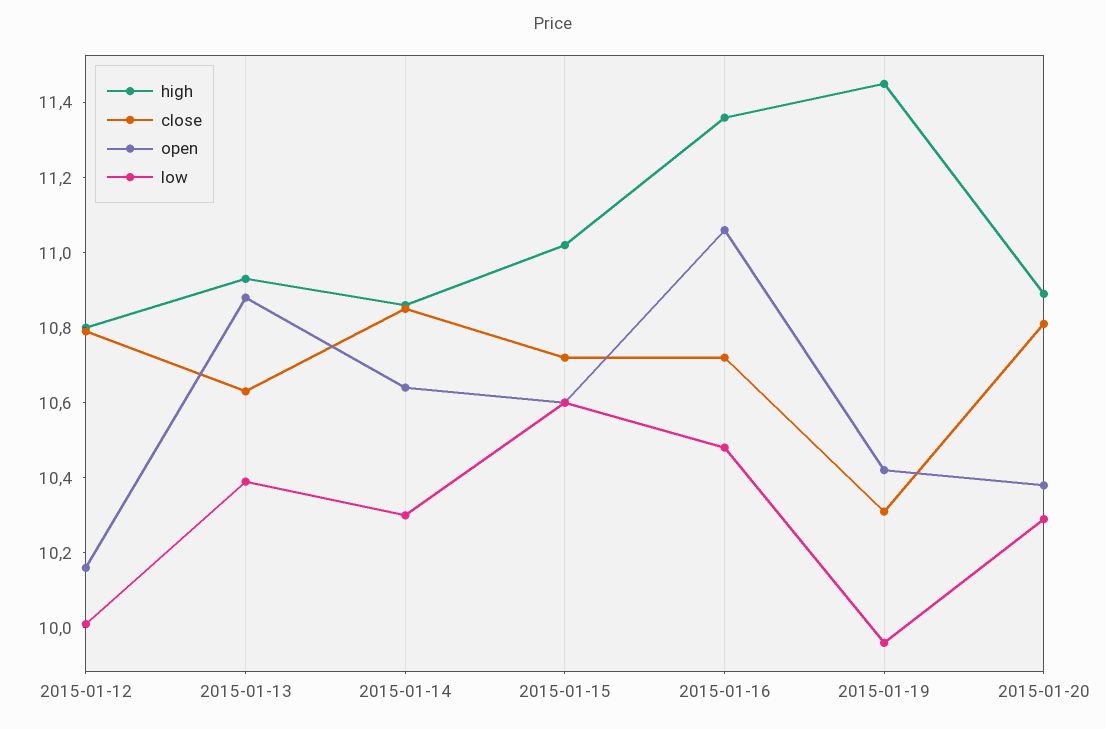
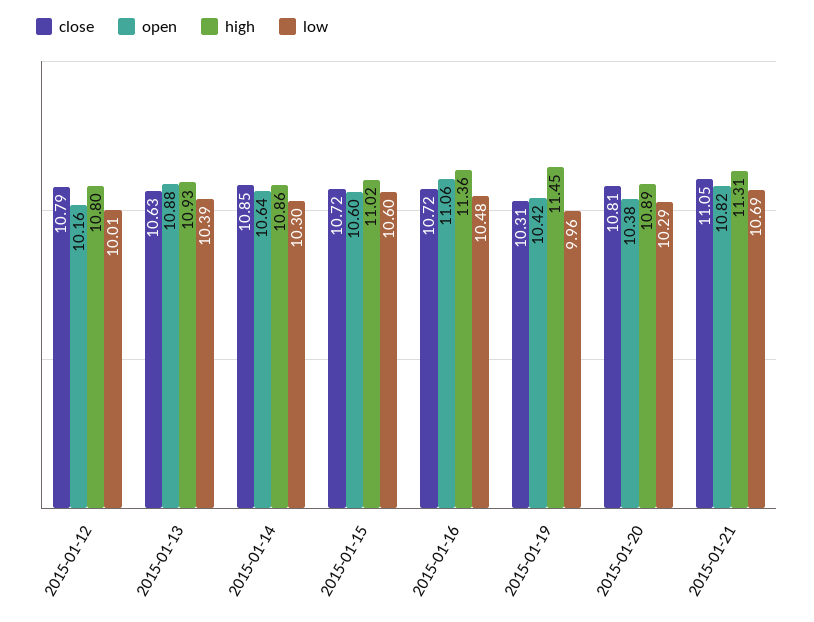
close, 2015-01-21: none -> 11.05
open, 2015-01-21: none -> 10.82
high, 2015-01-21: none -> 11.31
low, 2015-01-21: none -> 10.69

